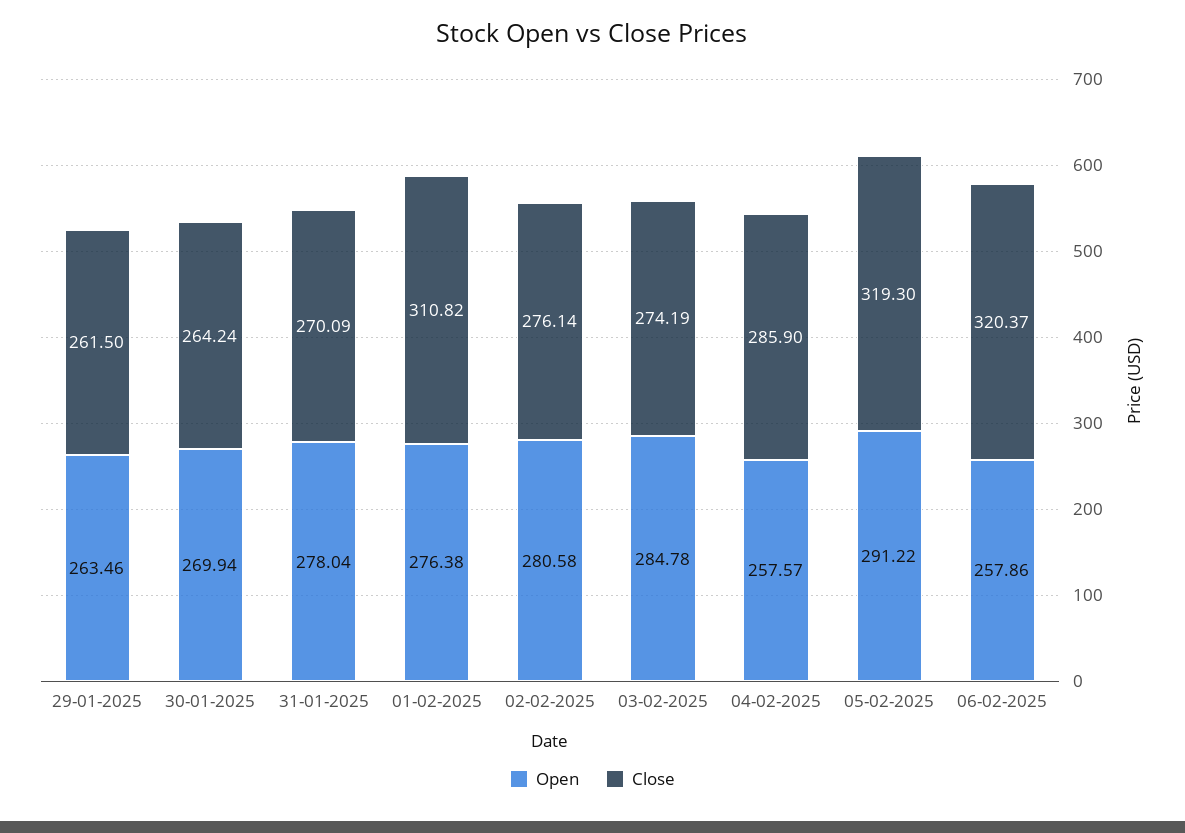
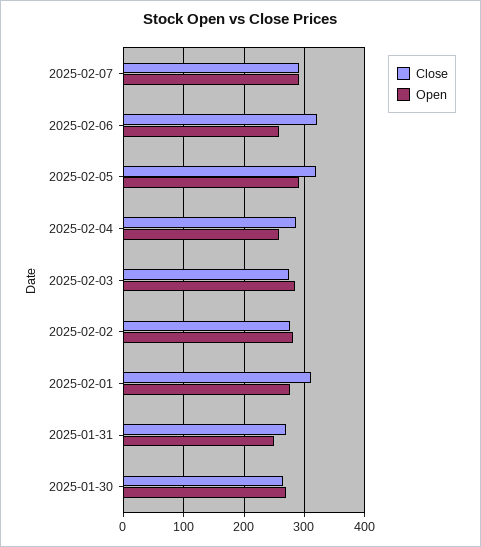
Open, 29-01-2025: 263.46 -> none
Close, 29-01-2025: 261.5 -> none
Open, 31-01-2025: 278.04 -> 250
Close, 2025-02-07: none -> 290
Open, 2025-02-07: none -> 290

